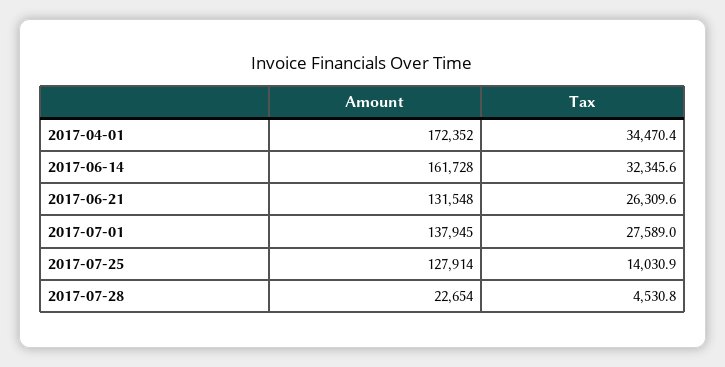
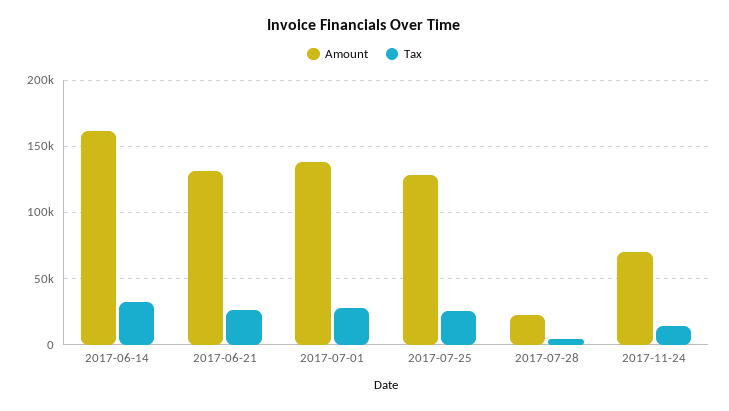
Amount, 2017-04-01: 172352 -> none
Tax, 2017-04-01: 34470.4 -> none
Tax, 2017-07-25: 14030.9 -> 25000
Amount, 2017-11-24: none -> 70000
Tax, 2017-11-24: none -> 15000

